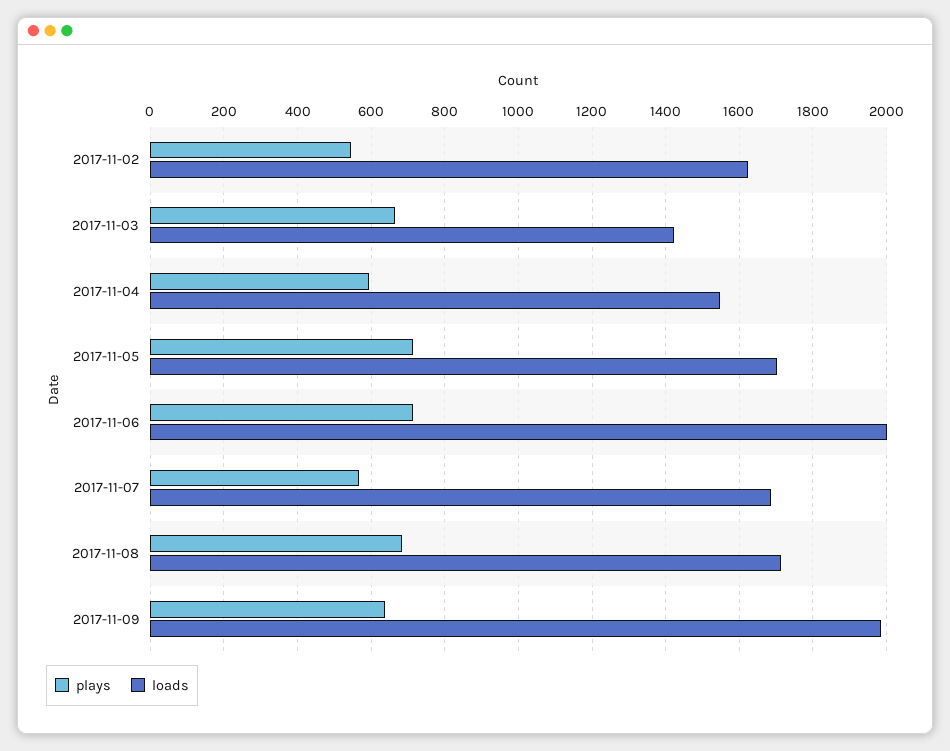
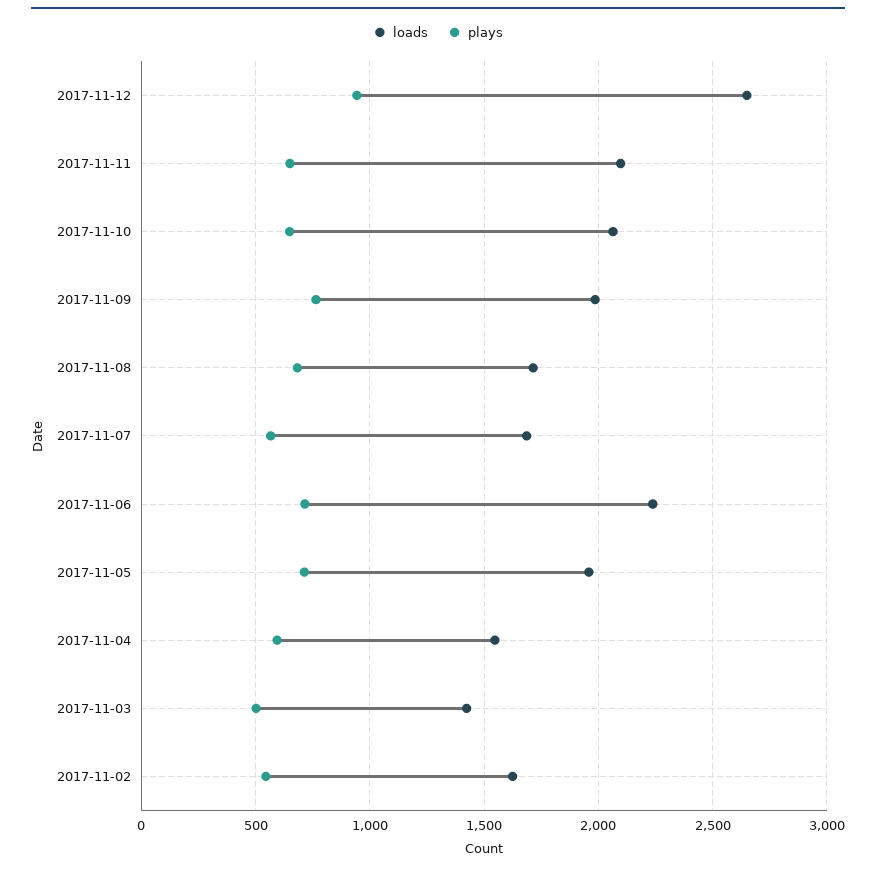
plays, 2017-11-03: 660 -> 500
loads, 2017-11-05: 1700 -> 1950
loads, 2017-11-06: 2000 -> 2250
plays, 2017-11-09: 640 -> 750
loads, 2017-11-12: none -> 2650
plays, 2017-11-12: none -> 950
loads, 2017-11-11: none -> 2100
plays, 2017-11-11: none -> 650
loads, 2017-11-10: none -> 2050
plays, 2017-11-10: none -> 650

